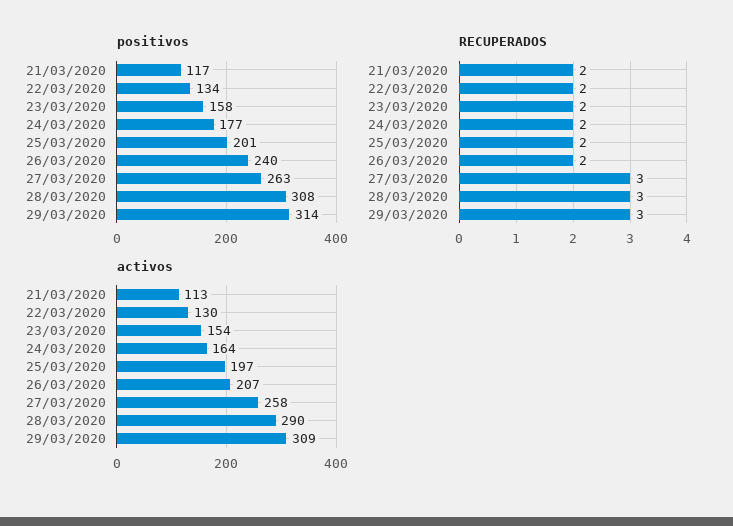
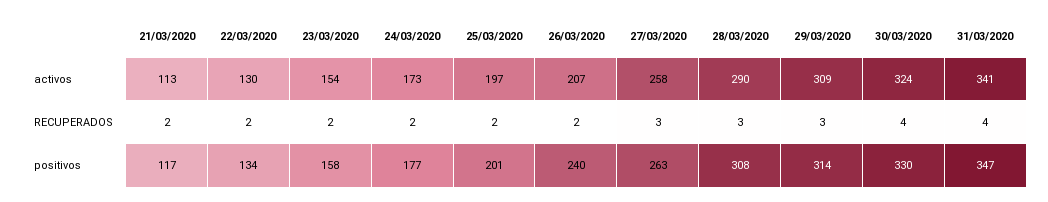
activos, 24/03/2020: 164 -> 173
activos, 30/03/2020: none -> 324
activos, 31/03/2020: none -> 341
RECUPERADOS, 30/03/2020: none -> 4
RECUPERADOS, 31/03/2020: none -> 4
positivos, 30/03/2020: none -> 330
positivos, 31/03/2020: none -> 347

